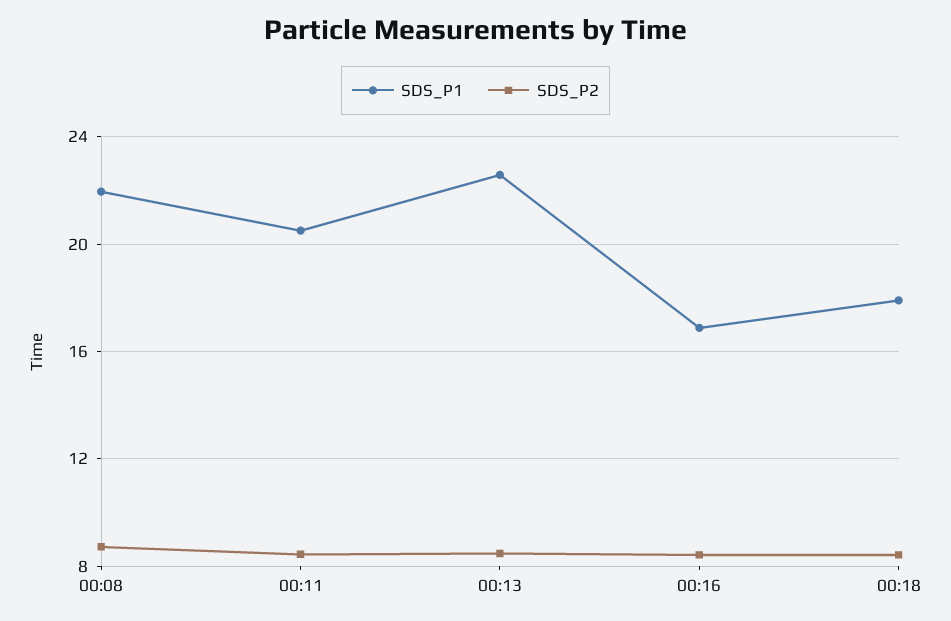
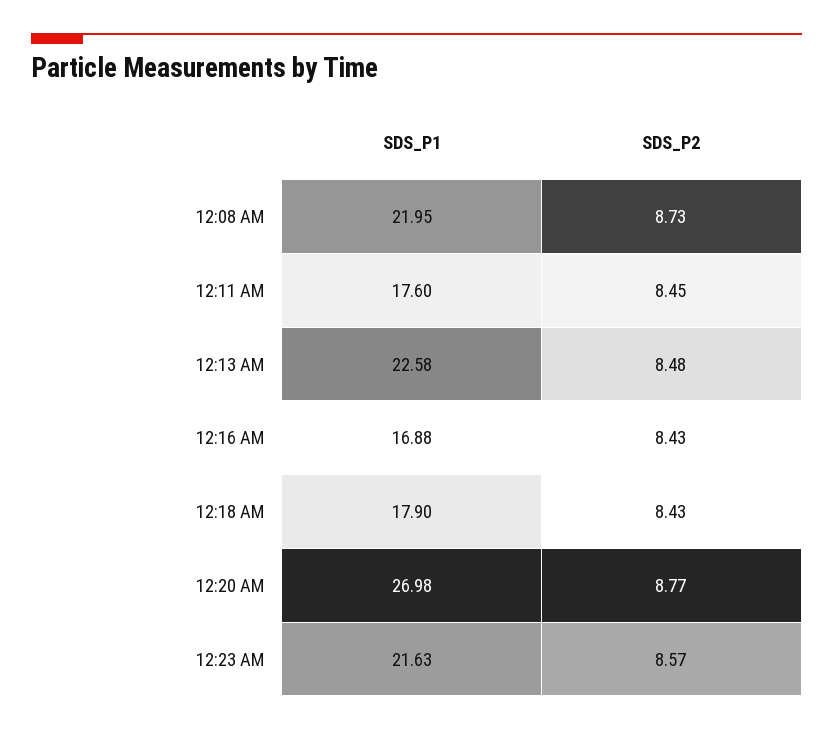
SDS_P1, 00:11: 20.5 -> 17.6
SDS_P1, 12:20 AM: none -> 26.98
SDS_P2, 12:20 AM: none -> 8.77
SDS_P1, 12:23 AM: none -> 21.63
SDS_P2, 12:23 AM: none -> 8.57

